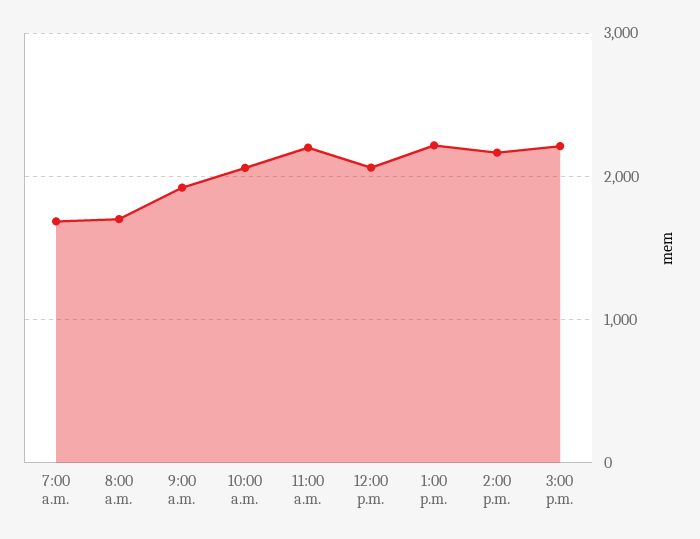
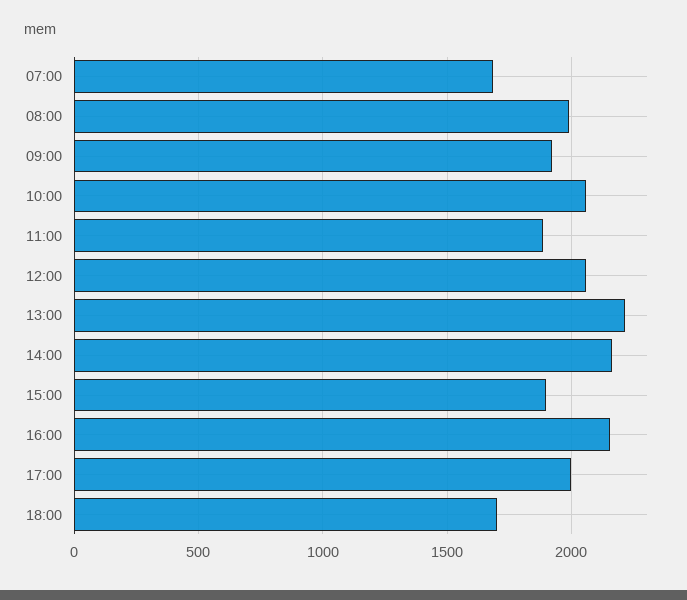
8:00 a.m.: 1700 -> 2000
11:00 a.m.: 2200 -> 1900
3:00 p.m.: 2200 -> 1900
16:00: none -> 2150
17:00: none -> 2000
18:00: none -> 1700

